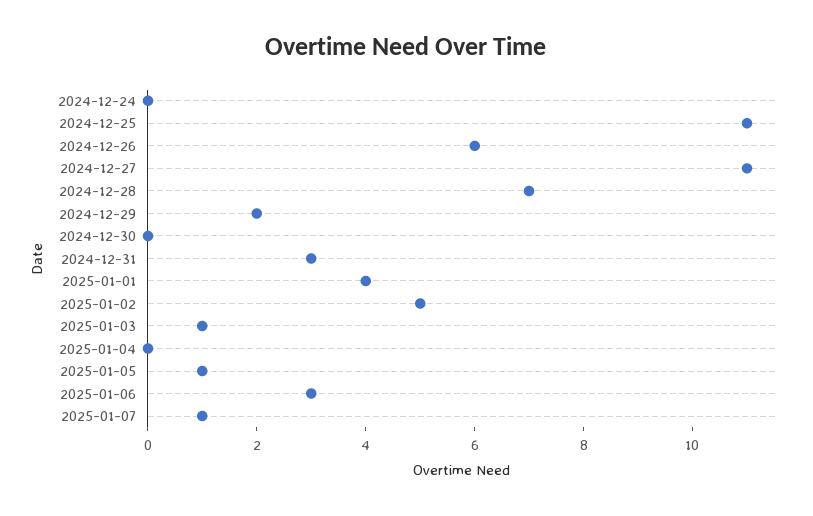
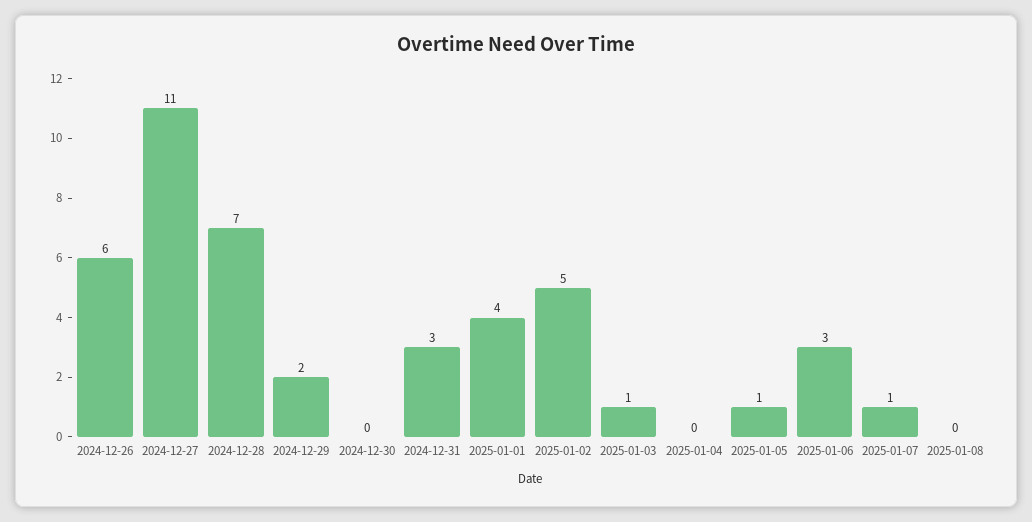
2024-12-24: 0 -> none
2024-12-25: 11 -> none
2025-01-08: none -> 0

